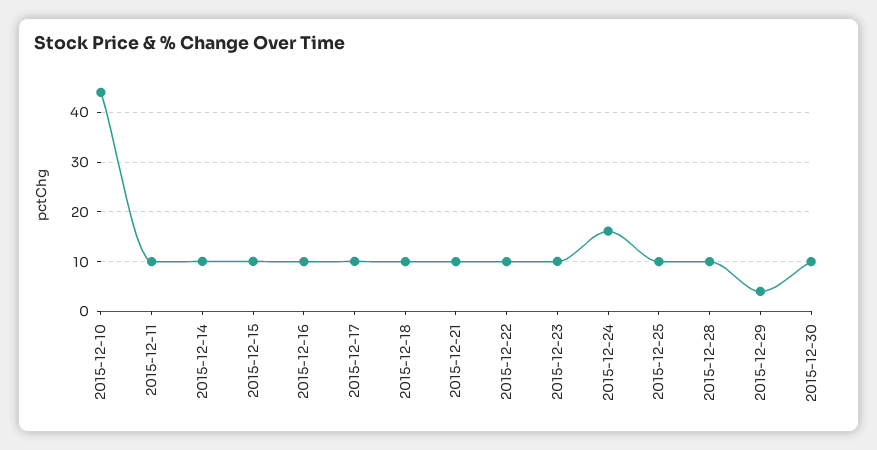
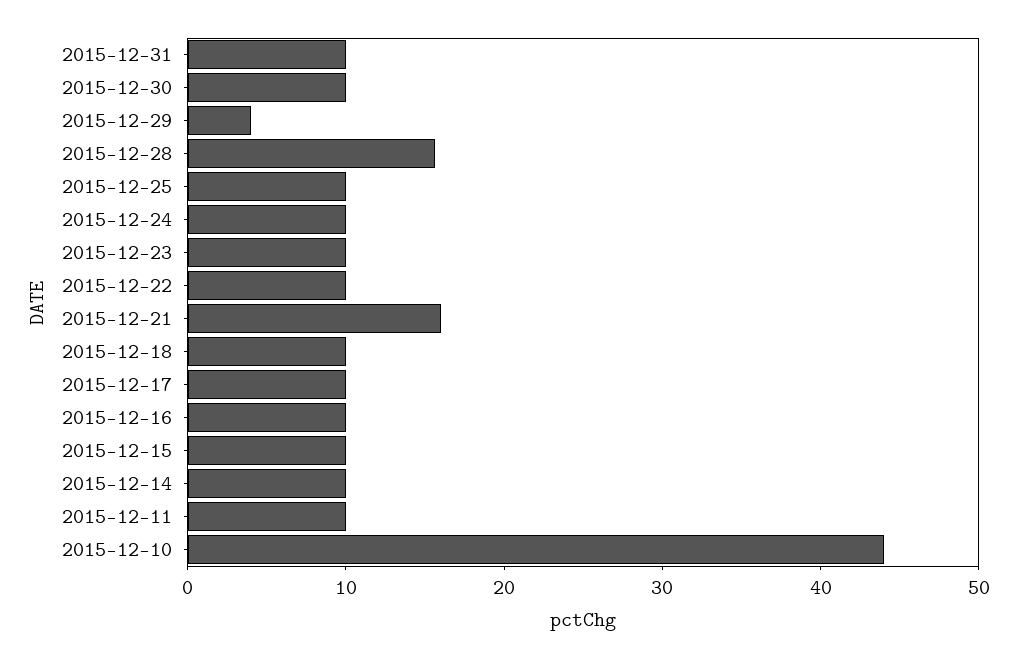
2015-12-21: 10 -> 16
2015-12-24: 16 -> 10
2015-12-28: 10 -> 16
2015-12-31: none -> 10

